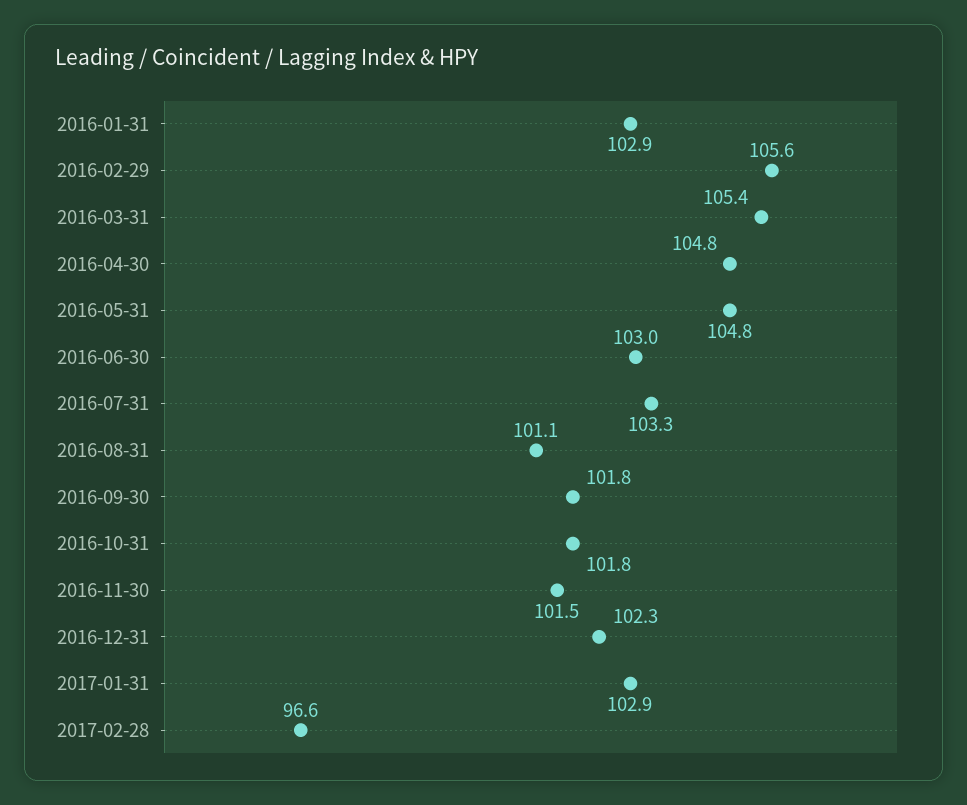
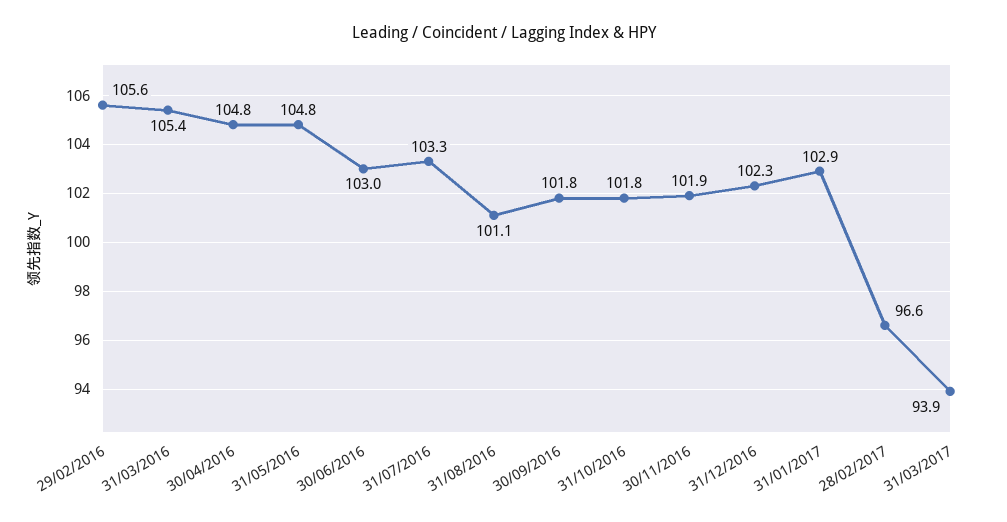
2016-01-31: 102.9 -> none
2016-11-30: 101.5 -> 101.9
31/03/2017: none -> 93.9

